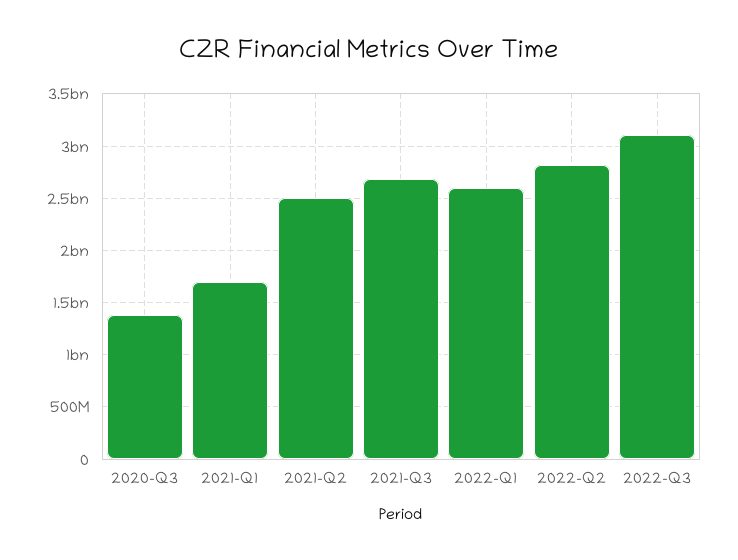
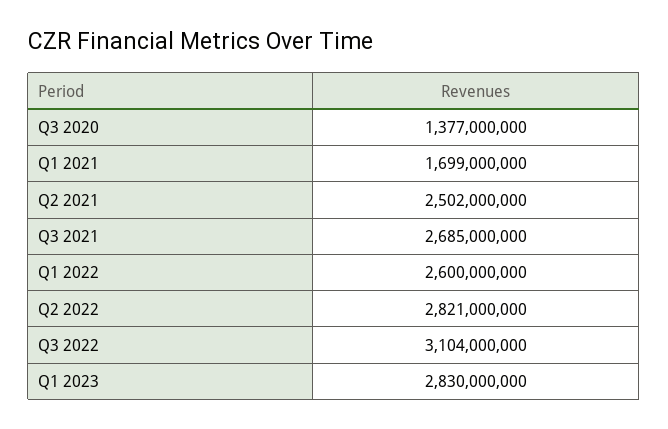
Q1 2023: none -> 2830000000

